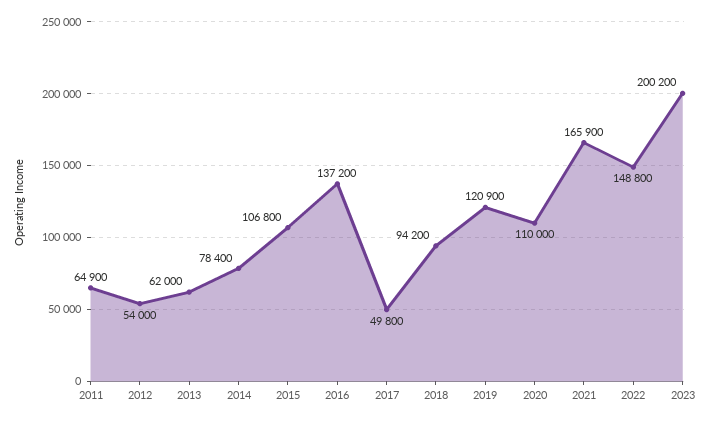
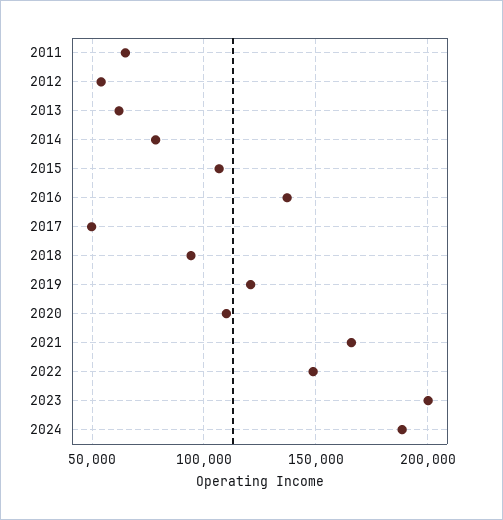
2024: none -> 190000

